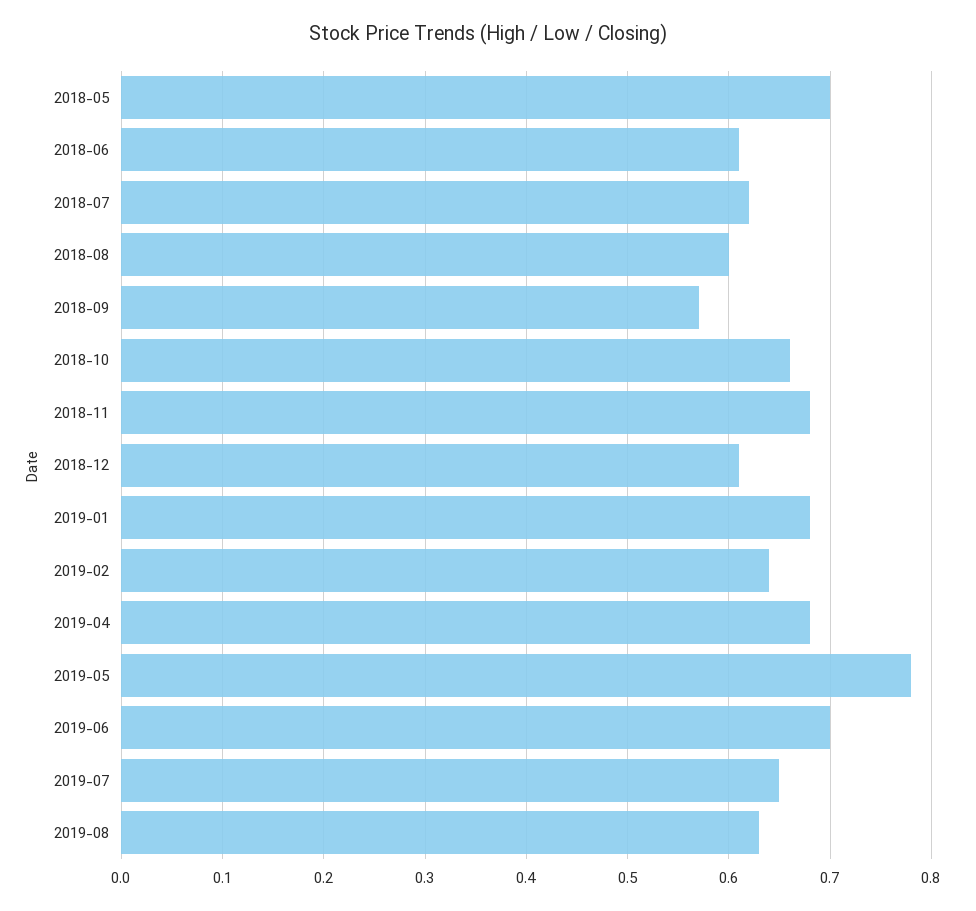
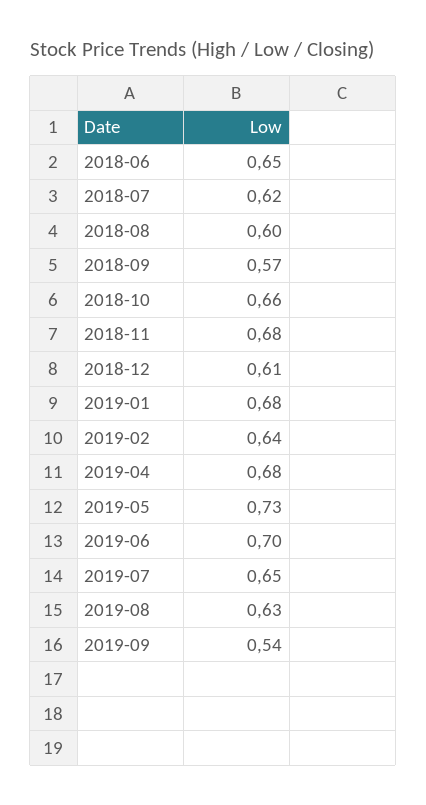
2018-05: 0.7 -> none
2018-06: 0.61 -> 0.65
2019-05: 0.78 -> 0.73
2019-09: none -> 0.54

